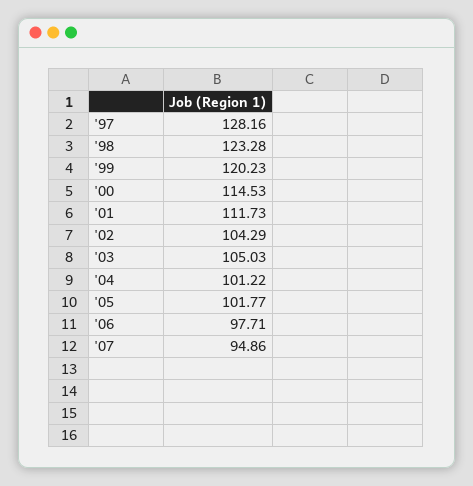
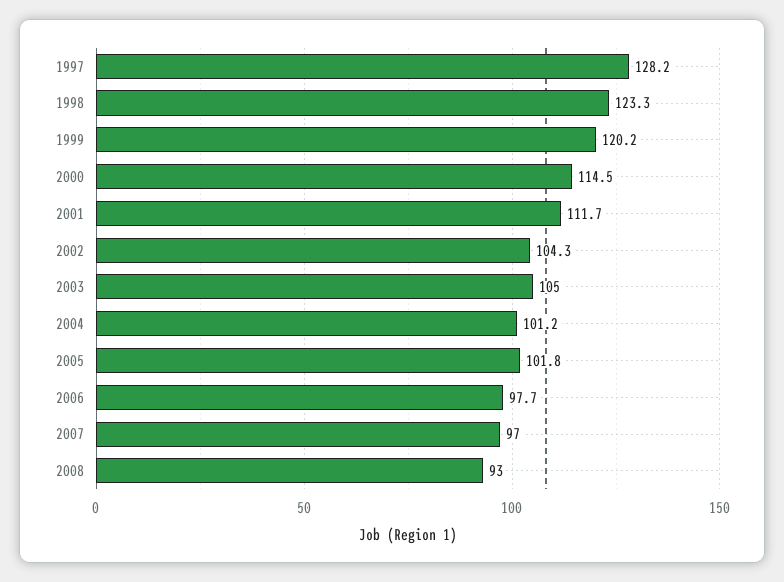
'07: 94.86 -> 97
2008: none -> 93

